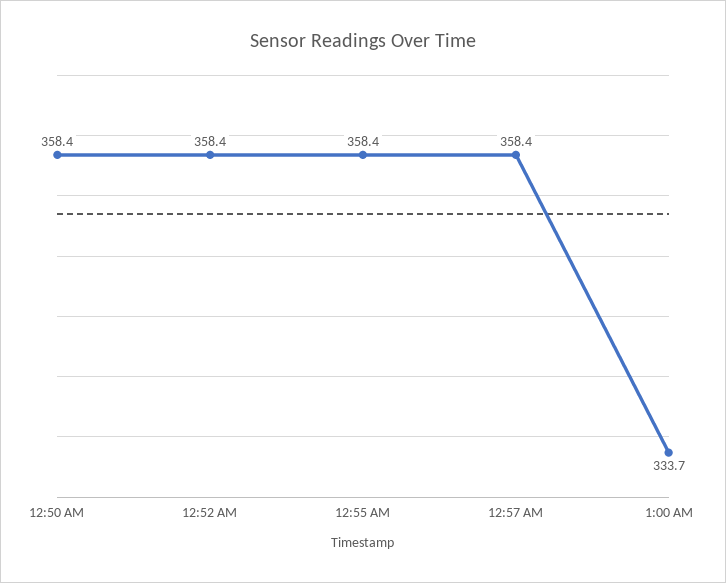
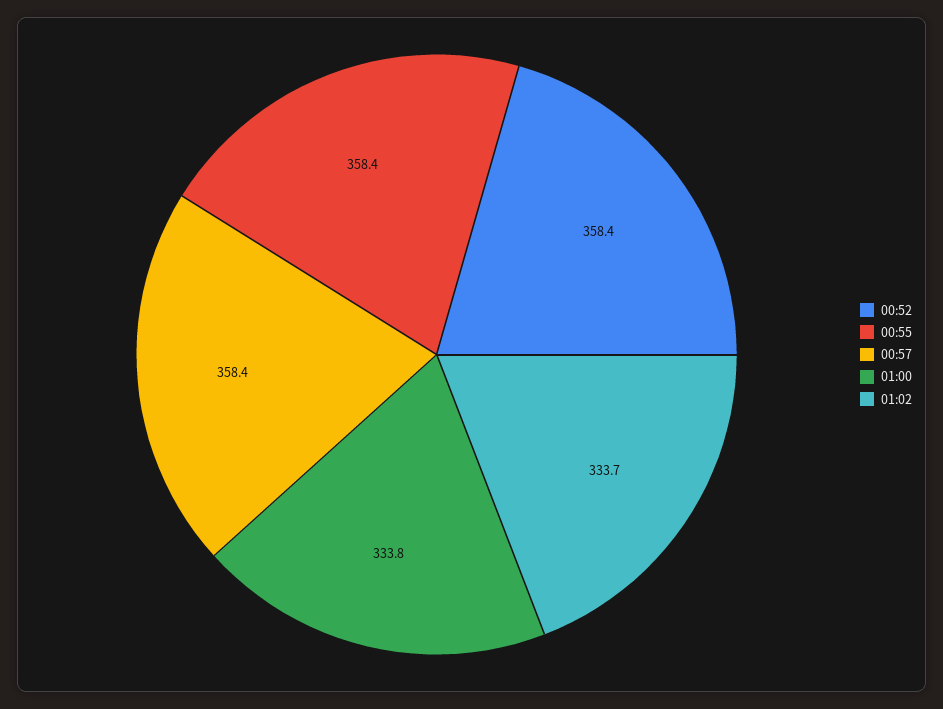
12:50 AM: 358.4 -> none
1:00 AM: 333.7 -> 333.8
01:02: none -> 333.7

